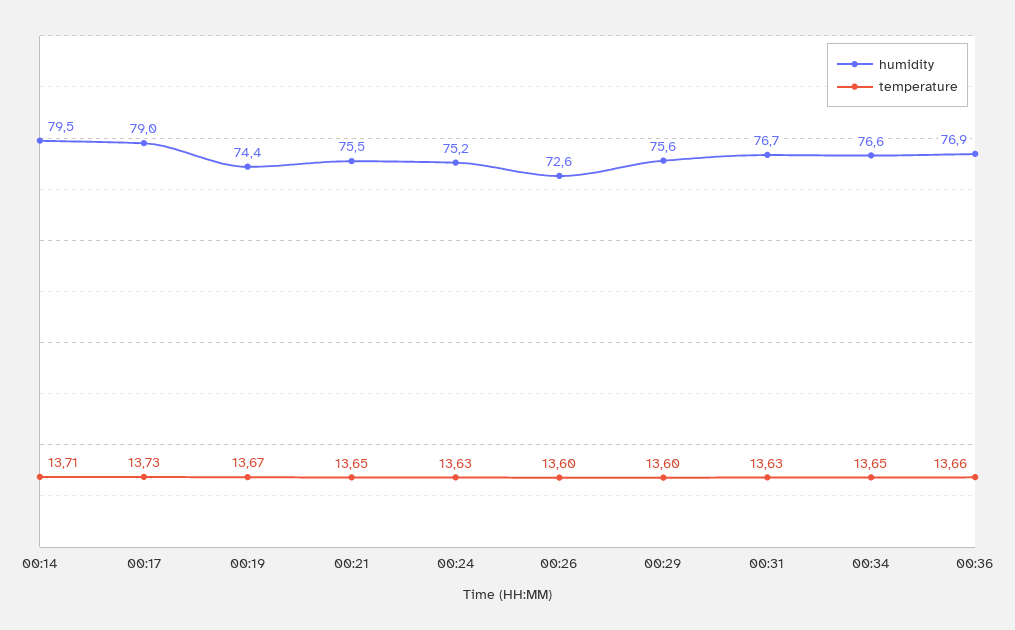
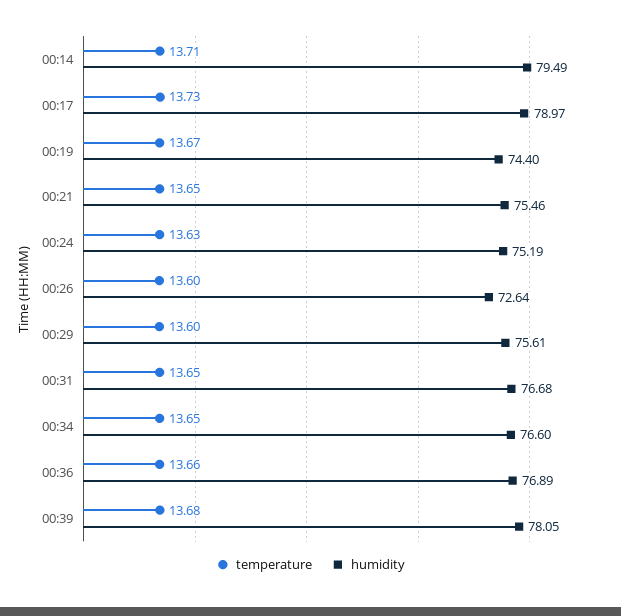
temperature, 00:31: 13.63 -> 13.65
temperature, 00:39: none -> 13.68
humidity, 00:39: none -> 78.05

